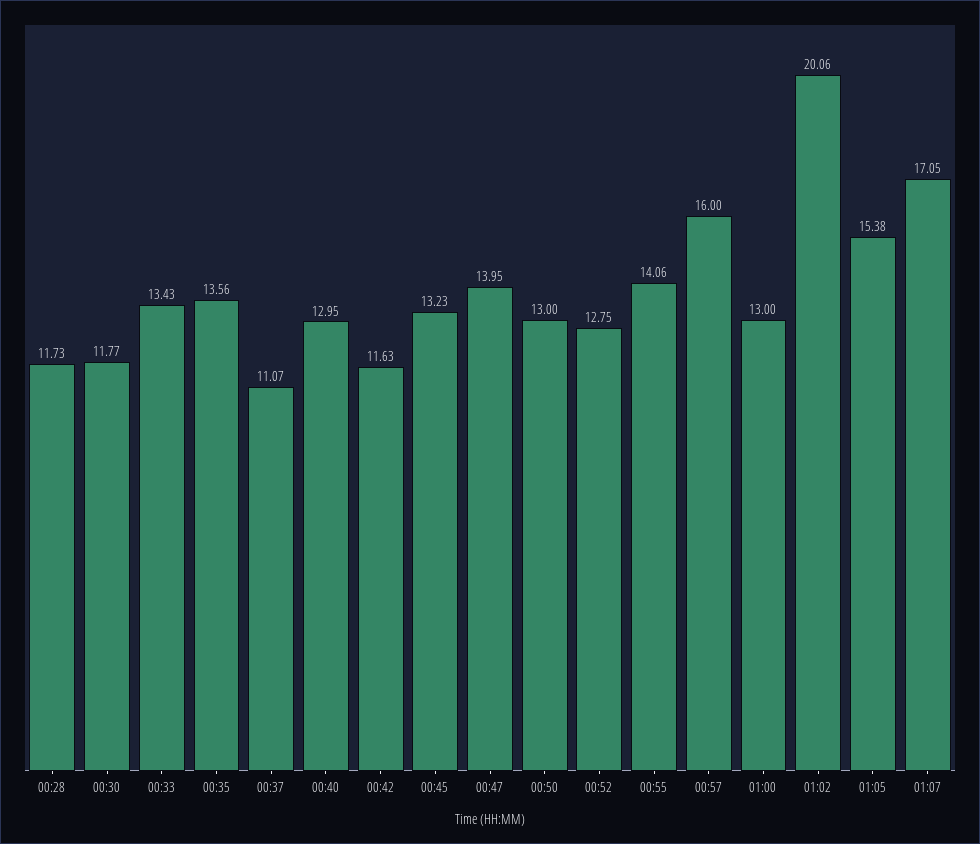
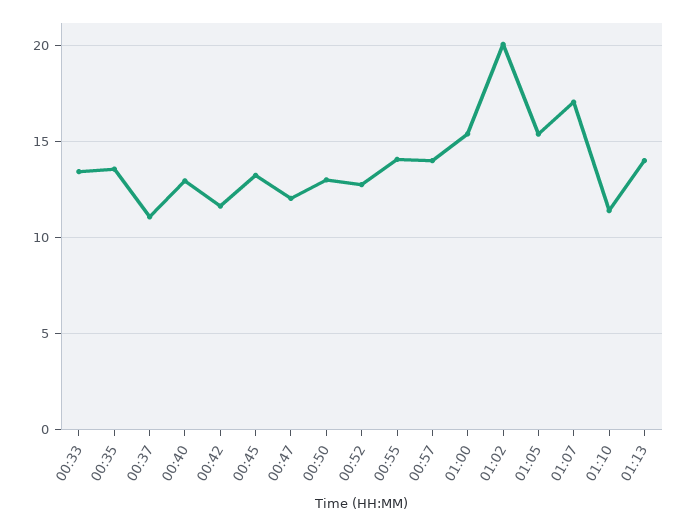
00:28: 11.73 -> none
00:30: 11.77 -> none
00:47: 13.95 -> 12
00:57: 16 -> 14
01:00: 13 -> 15.5
01:10: none -> 11.5
01:13: none -> 14

